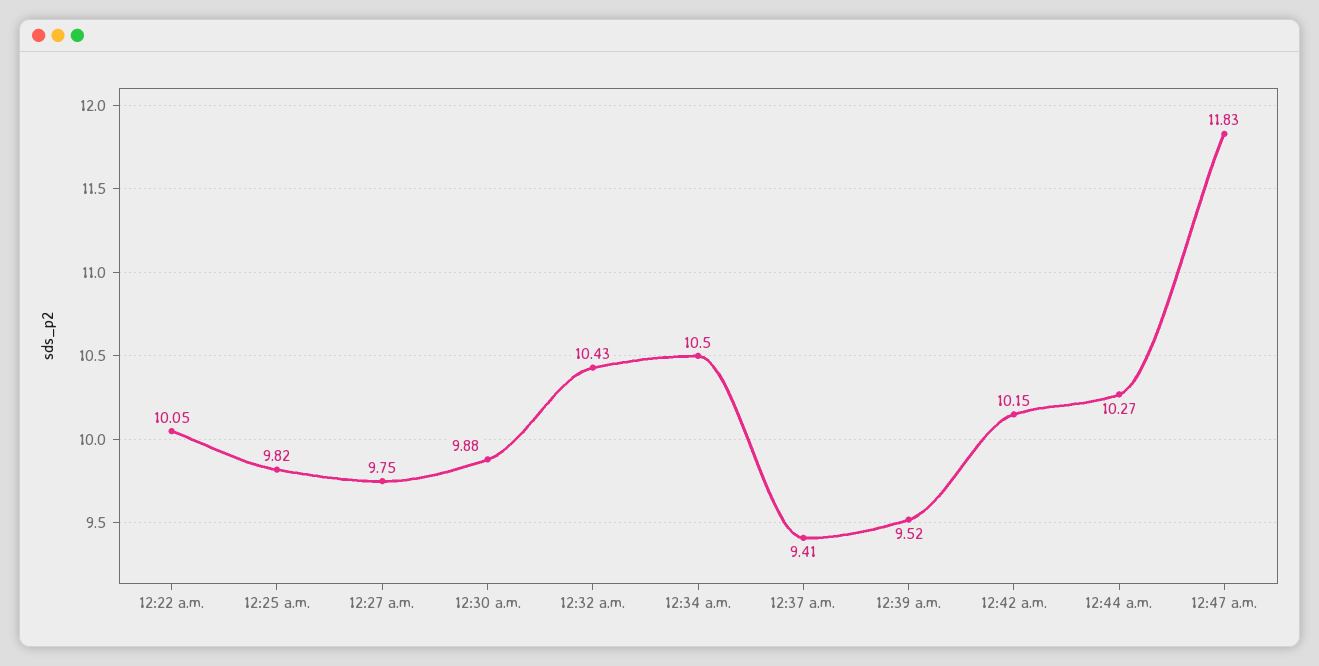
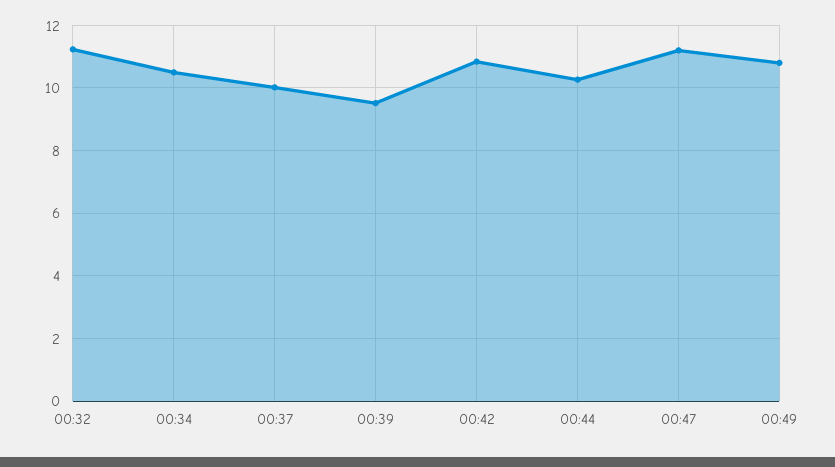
12:22 a.m.: 10.05 -> none
12:25 a.m.: 9.82 -> none
12:27 a.m.: 9.75 -> none
12:30 a.m.: 9.88 -> none
12:32 a.m.: 10.43 -> 11.2
12:37 a.m.: 9.41 -> 10
12:42 a.m.: 10.15 -> 10.8
12:47 a.m.: 11.83 -> 11.2
00:49: none -> 10.8

